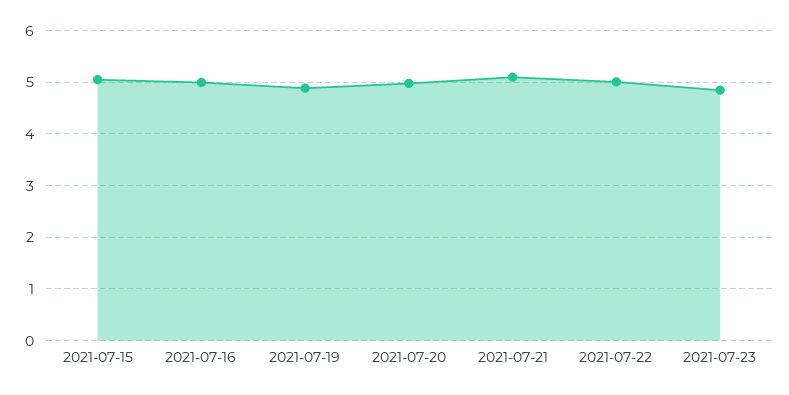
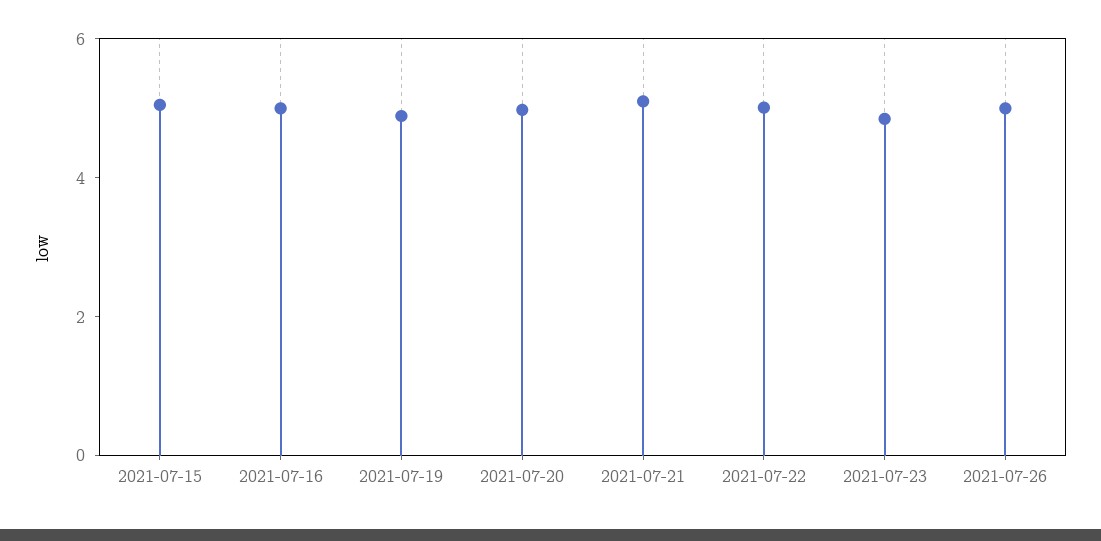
2021-07-26: none -> 5

